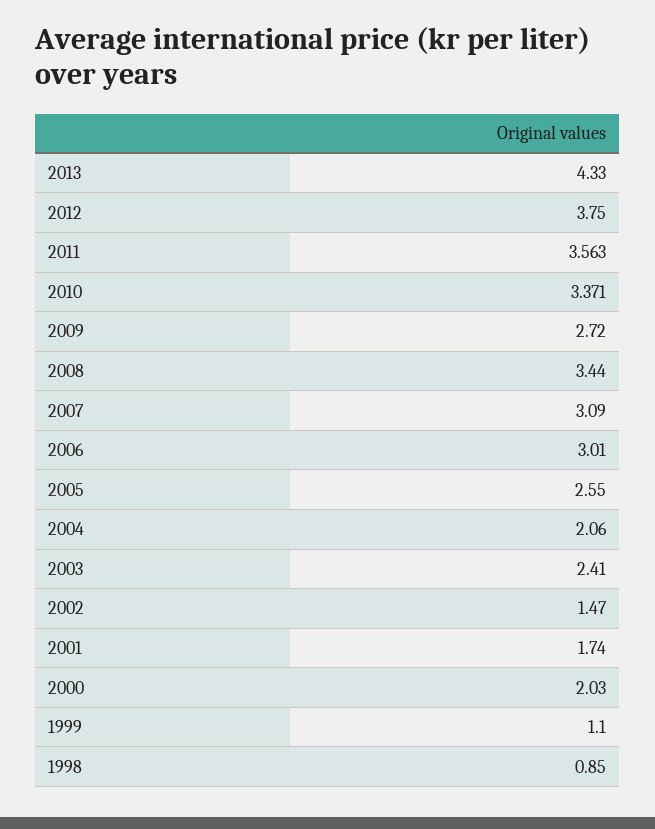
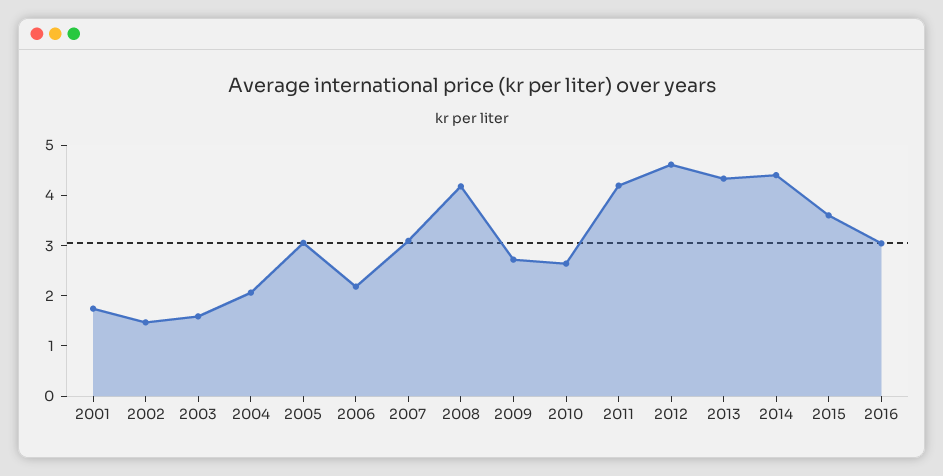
2012: 3.75 -> 4.6
2011: 3.563 -> 4.2
2010: 3.371 -> 2.6
2008: 3.44 -> 4.2
2006: 3.01 -> 2.2
2005: 2.55 -> 3
2003: 2.41 -> 1.6
2000: 2.03 -> none
1999: 1.1 -> none
1998: 0.85 -> none
2014: none -> 4.4
2015: none -> 3.6
2016: none -> 3

